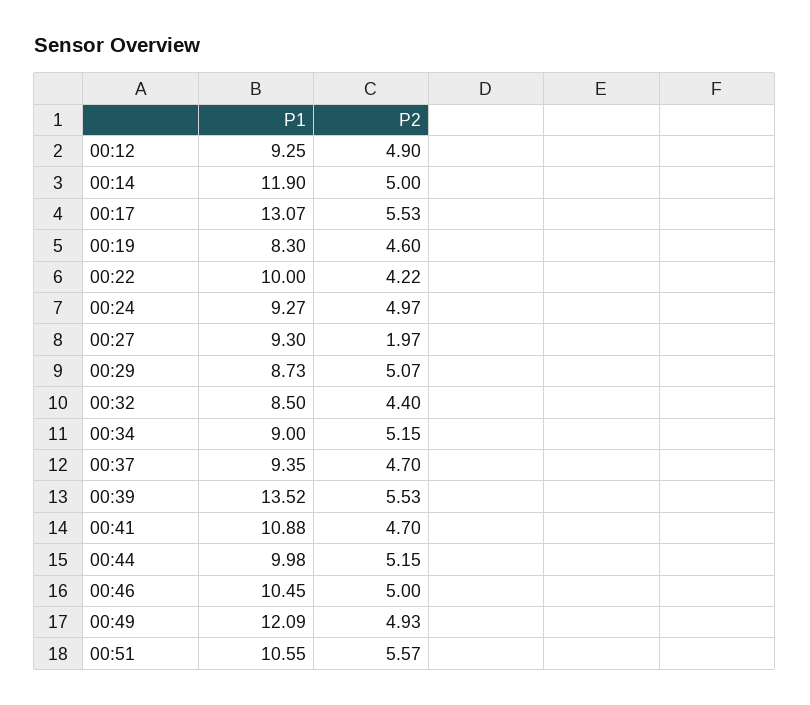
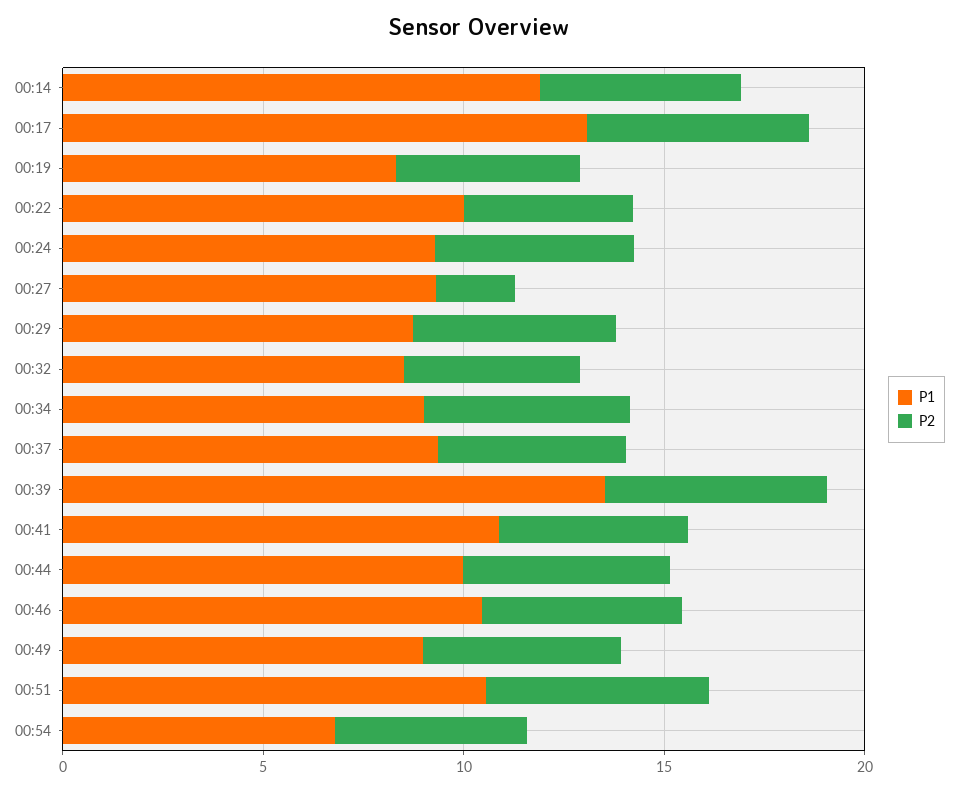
P1, 00:12: 9.25 -> none
P2, 00:12: 4.9 -> none
P1, 00:49: 12.09 -> 9
P1, 00:54: none -> 7
P2, 00:54: none -> 5

